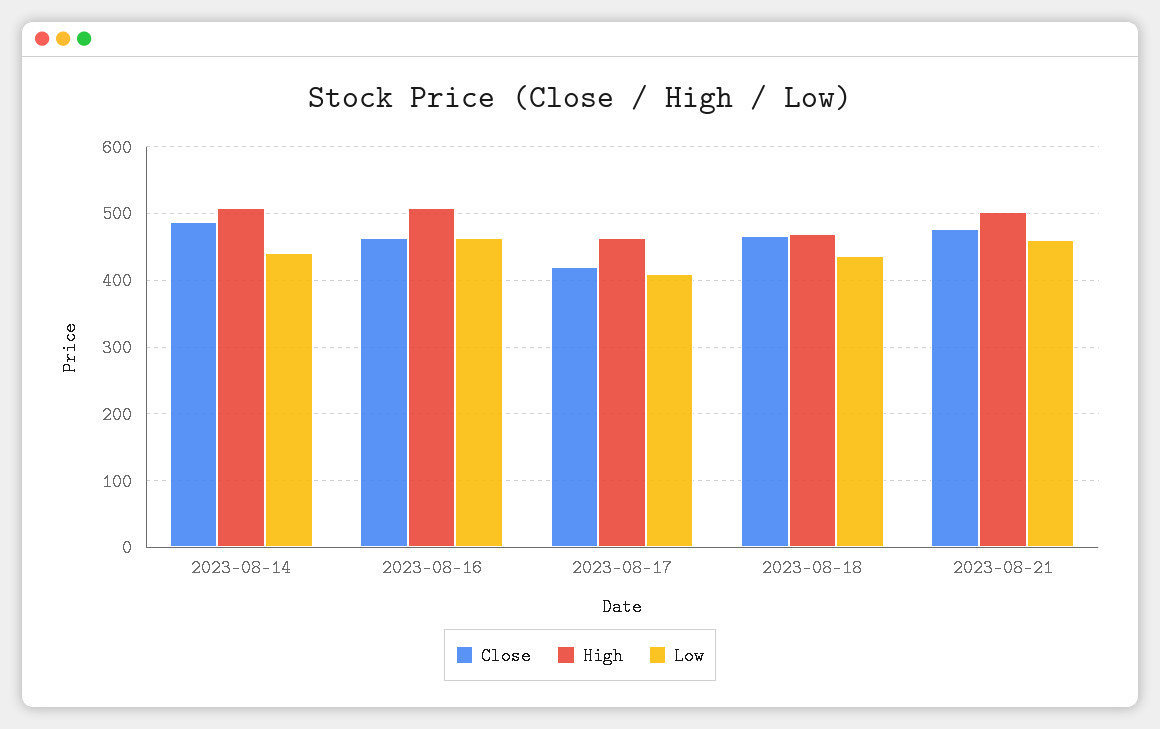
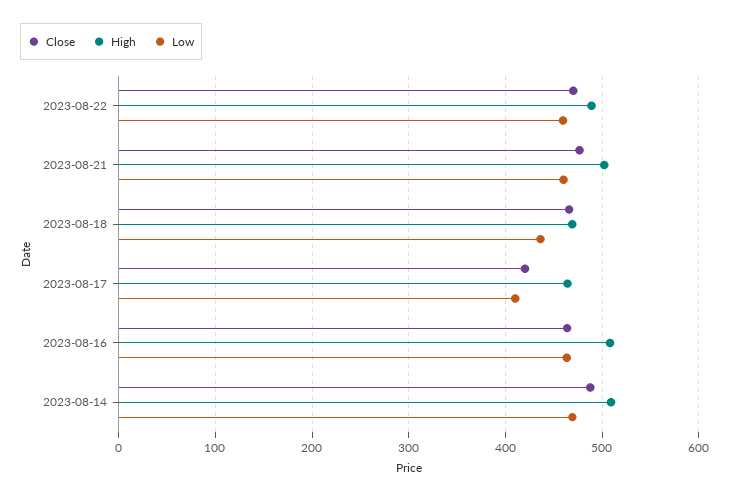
Low, 2023-08-14: 440 -> 470
Close, 2023-08-22: none -> 470
High, 2023-08-22: none -> 490
Low, 2023-08-22: none -> 460

